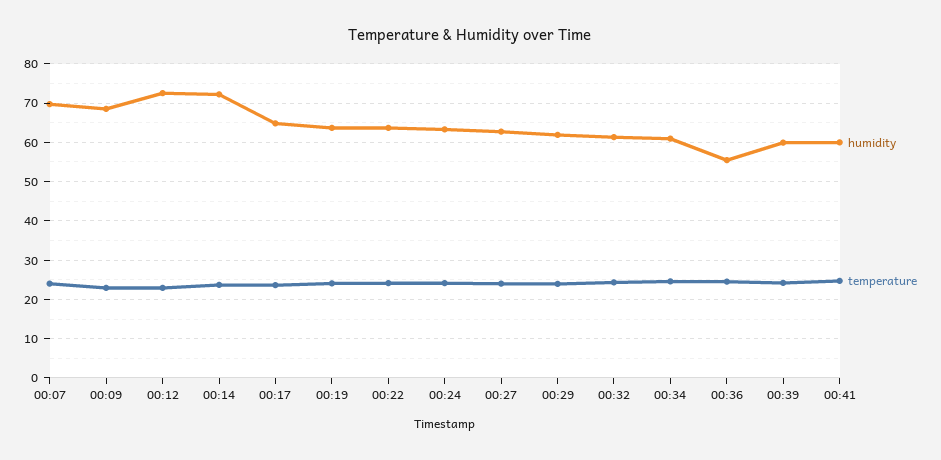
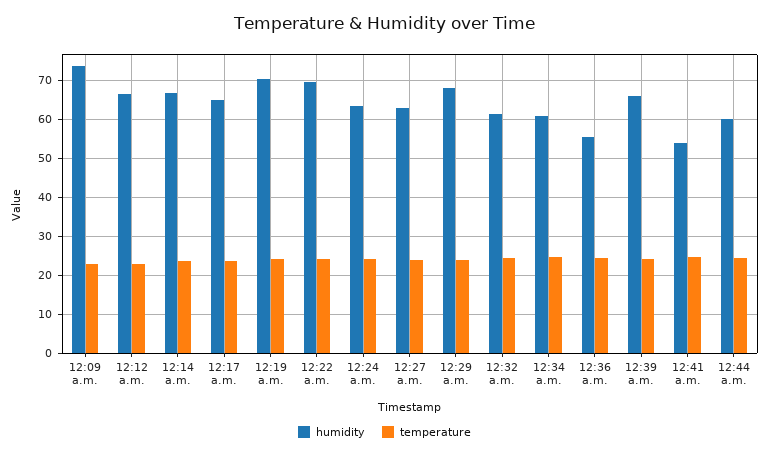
humidity, 00:07: 70 -> none
temperature, 00:07: 24 -> none
humidity, 00:09: 68 -> 74
humidity, 00:12: 72 -> 66
humidity, 00:14: 72 -> 66
humidity, 00:19: 64 -> 70
humidity, 00:22: 64 -> 70
humidity, 00:29: 62 -> 68
humidity, 00:39: 60 -> 66
humidity, 00:41: 60 -> 54
humidity, 12:44 a.m.: none -> 60
temperature, 12:44 a.m.: none -> 24

